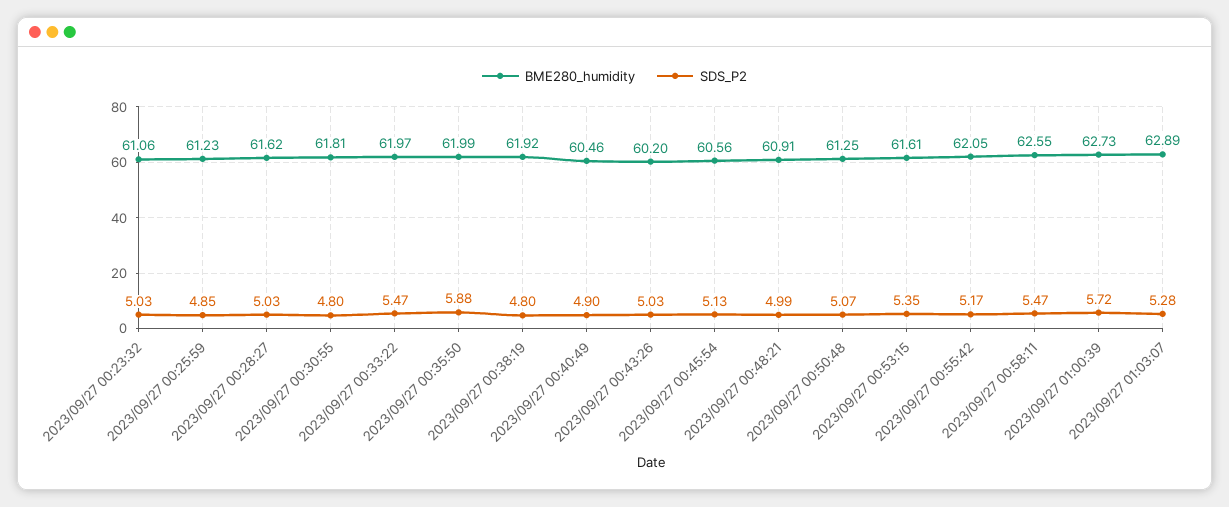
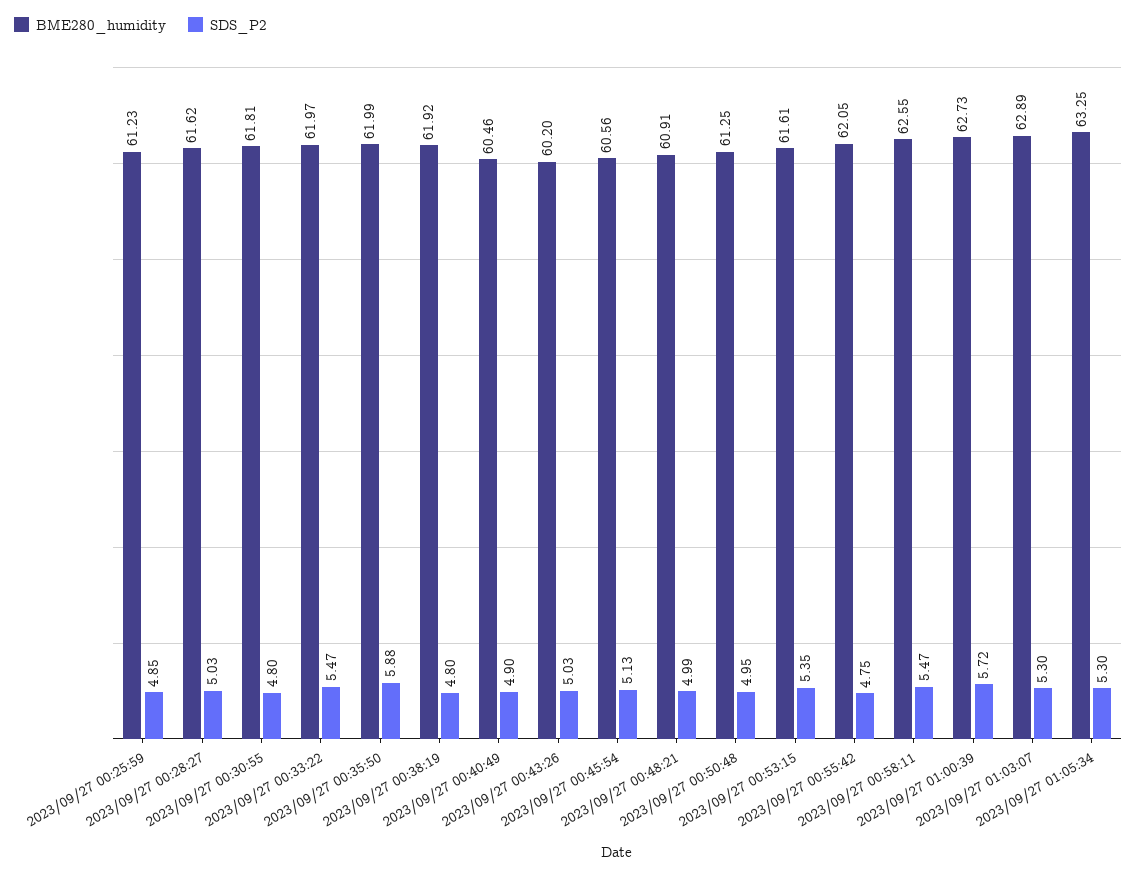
BME280_humidity, 2023/09/27 00:23:32: 61.06 -> none
SDS_P2, 2023/09/27 00:23:32: 5.03 -> none
SDS_P2, 2023/09/27 00:50:48: 5.07 -> 4.95
SDS_P2, 2023/09/27 00:55:42: 5.17 -> 4.75
SDS_P2, 2023/09/27 01:03:07: 5.28 -> 5.3
BME280_humidity, 2023/09/27 01:05:34: none -> 63.25
SDS_P2, 2023/09/27 01:05:34: none -> 5.3

